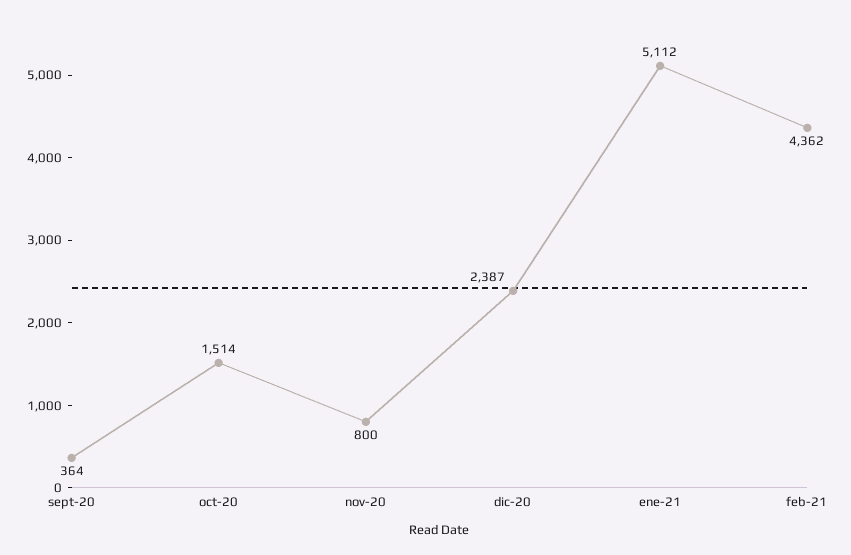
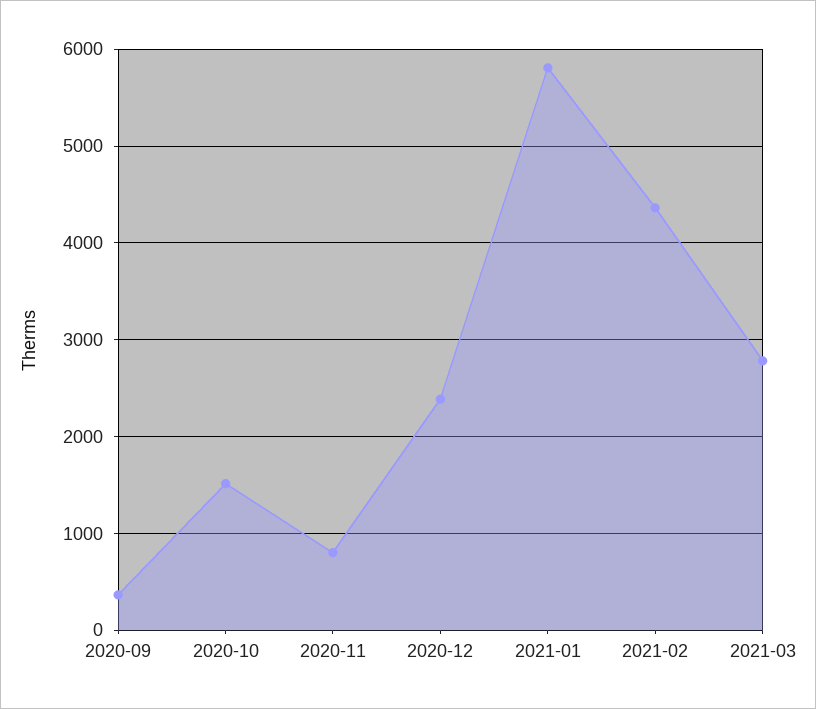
ene-21: 5112 -> 5800
2021-03: none -> 2800

